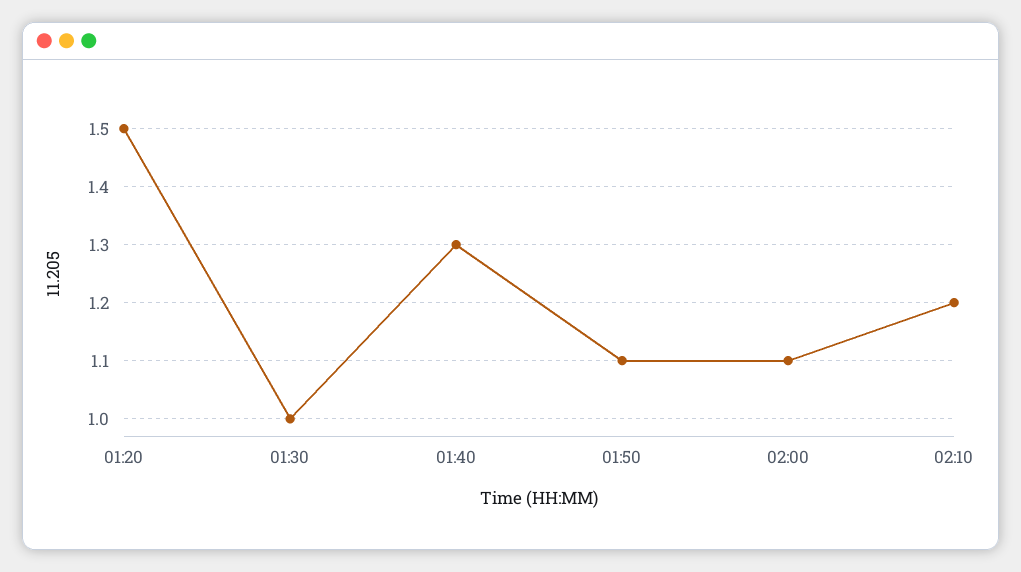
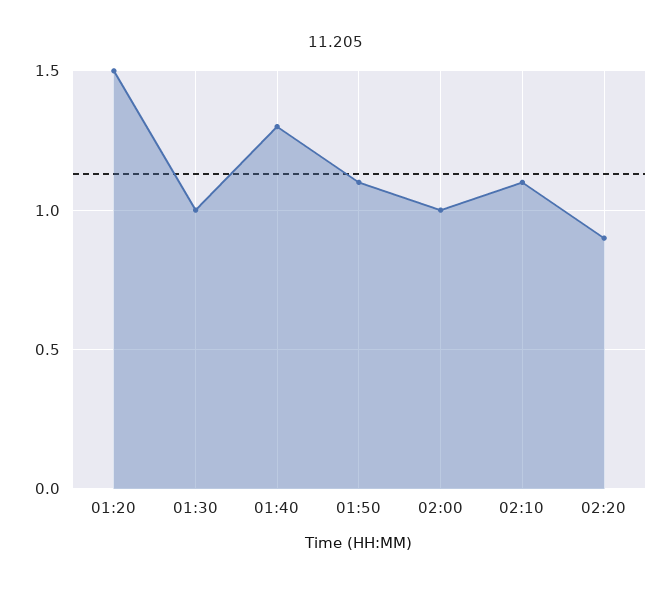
02:00: 1.1 -> 1
02:10: 1.2 -> 1.1
02:20: none -> 0.9

